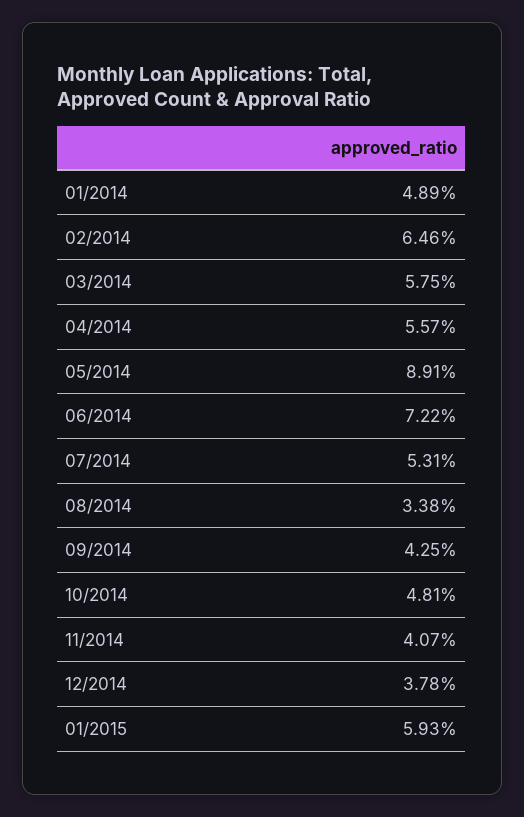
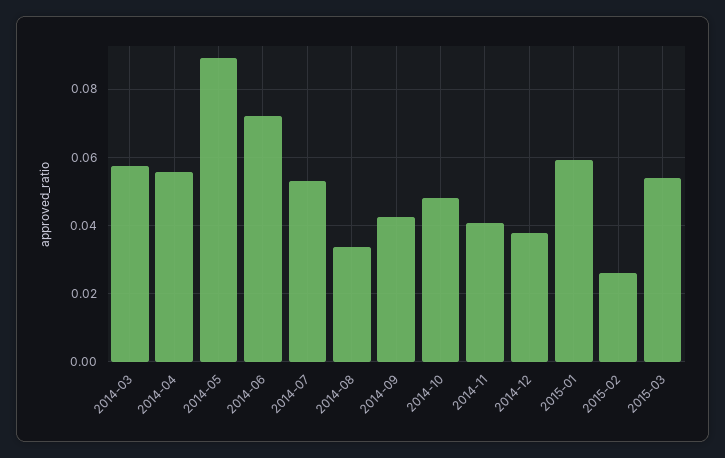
01/2014: 0.0489 -> none
02/2014: 0.0646 -> none
2015-02: none -> 0.026
2015-03: none -> 0.054

